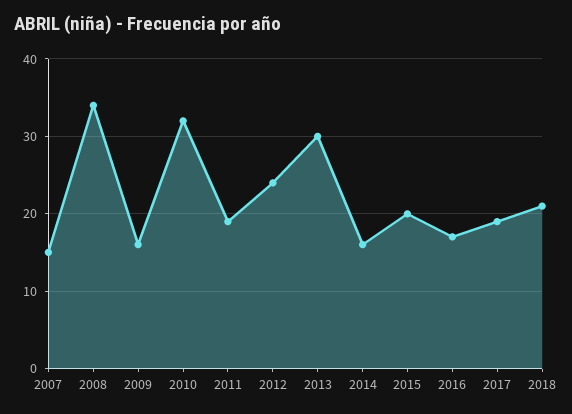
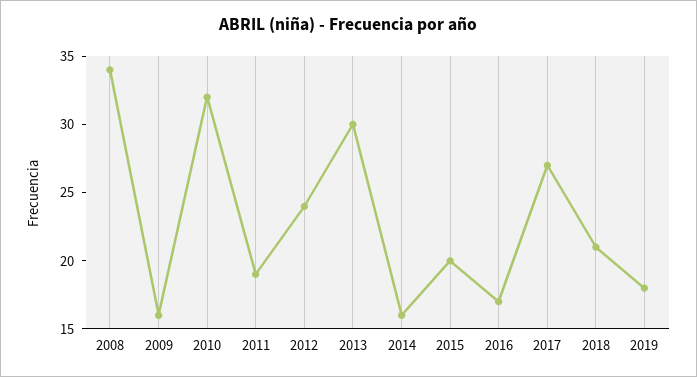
2007: 15 -> none
2017: 19 -> 27
2019: none -> 18

